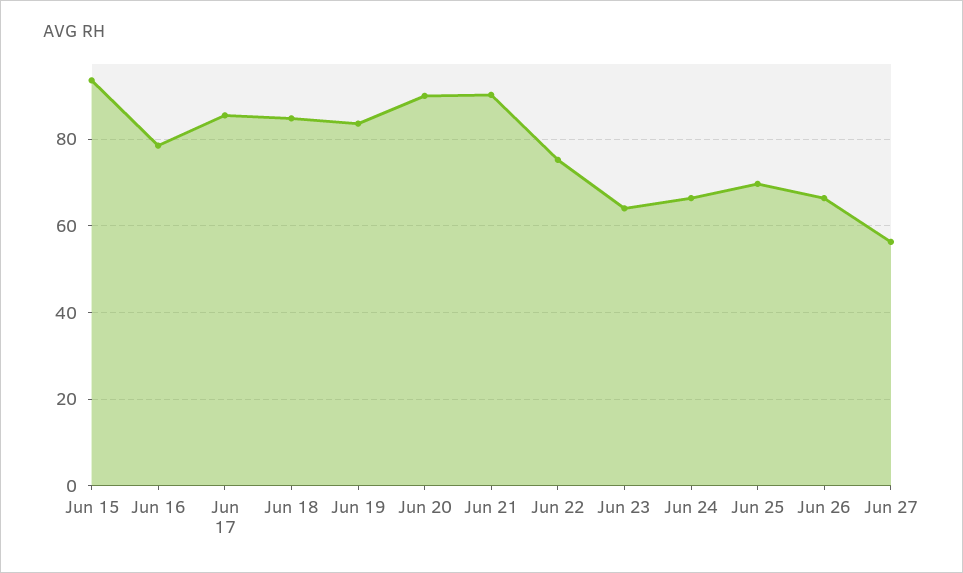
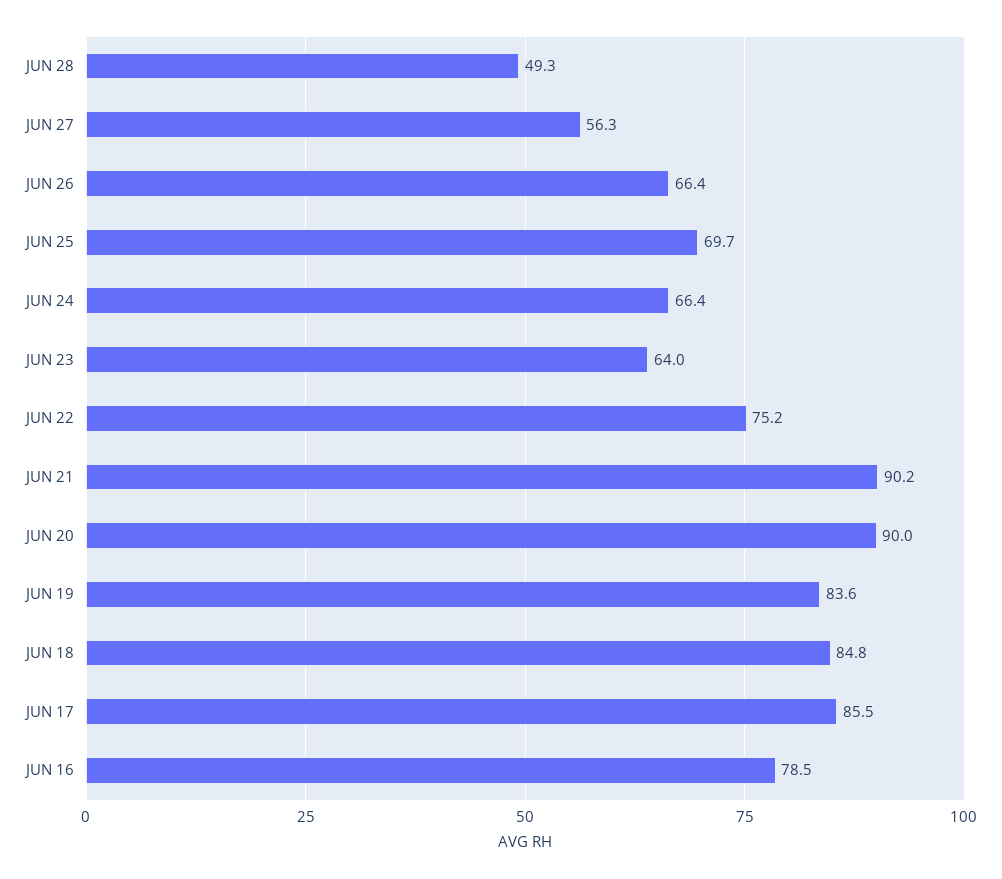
Jun 15: 94 -> none
JUN 28: none -> 49.3

